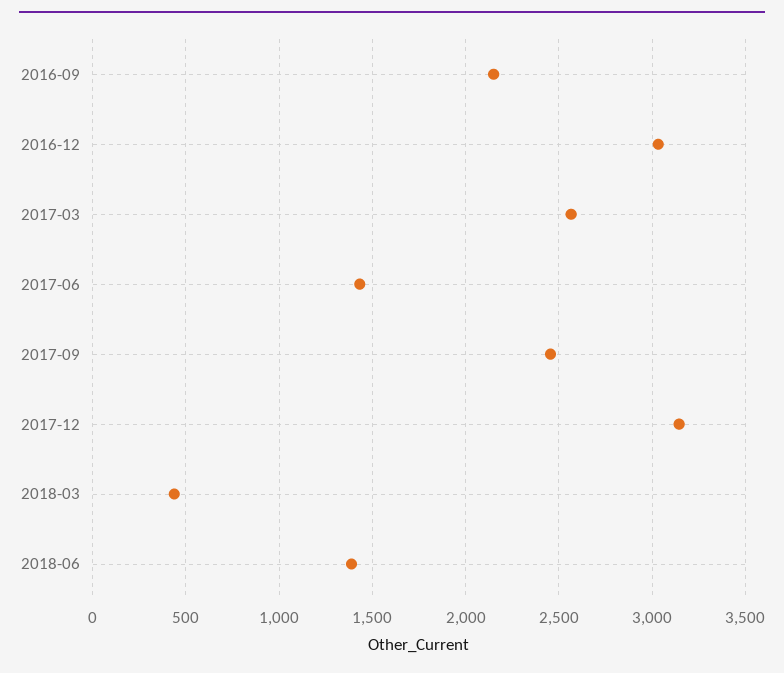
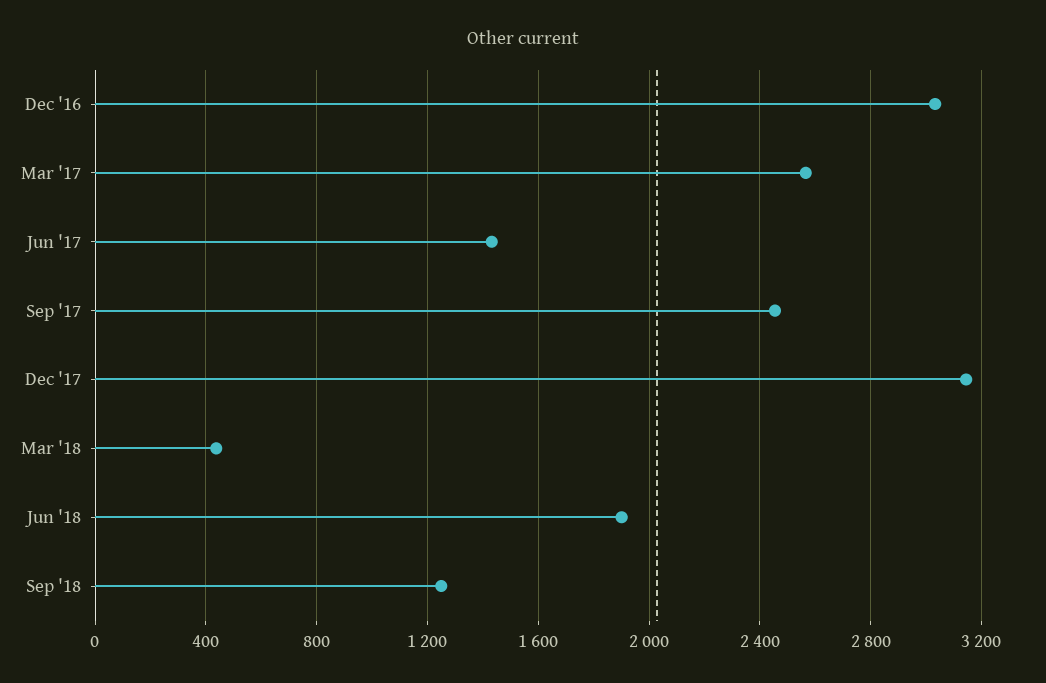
2016-09: 2150 -> none
2018-06: 1400 -> 1900
Sep '18: none -> 1250

